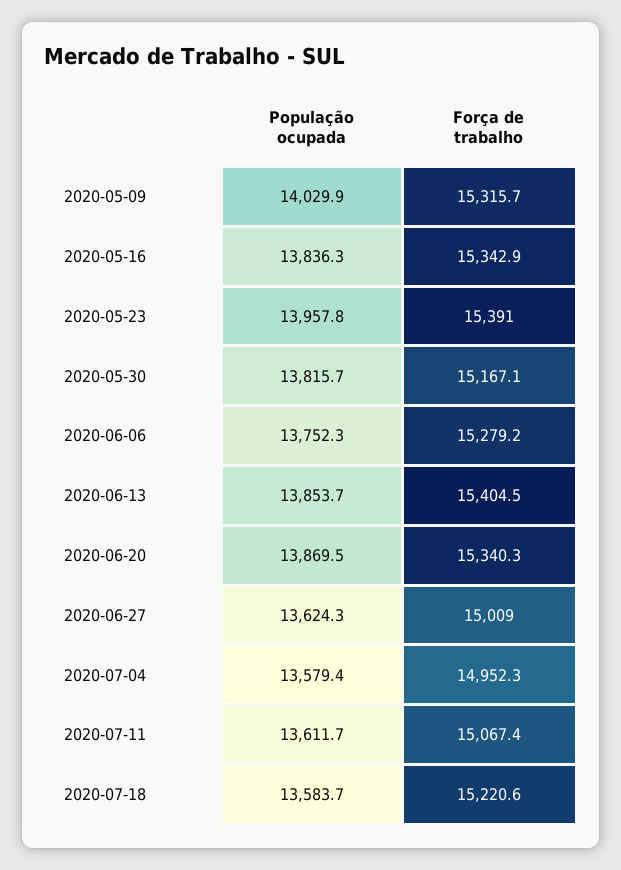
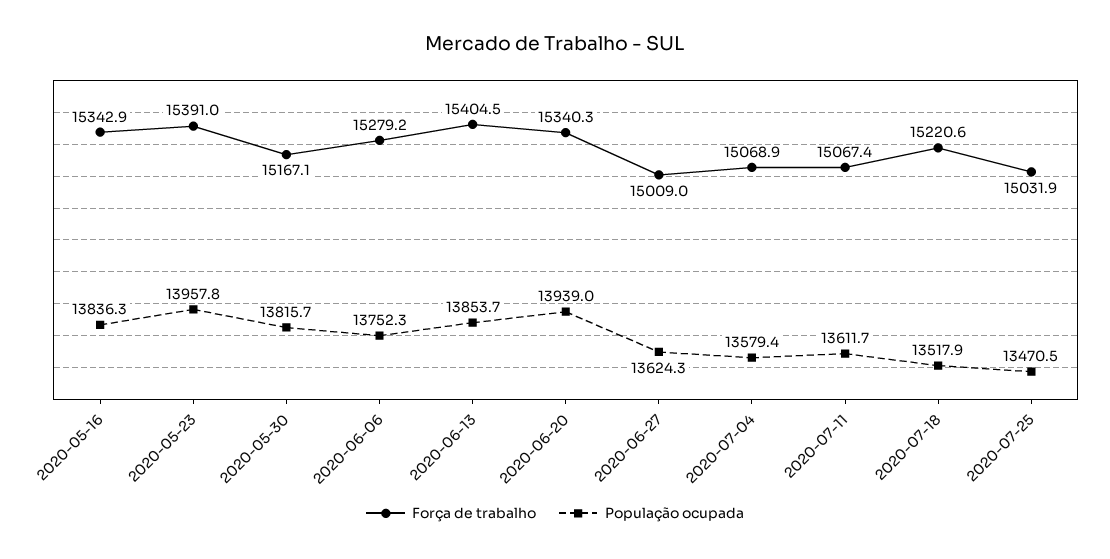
População ocupada, 2020-05-09: 14029.9 -> none
Força de trabalho, 2020-05-09: 15315.7 -> none
População ocupada, 2020-06-20: 13869.5 -> 13939
Força de trabalho, 2020-07-04: 14952.3 -> 15068.9
População ocupada, 2020-07-18: 13583.7 -> 13517.9
Força de trabalho, 2020-07-25: none -> 15031.9
População ocupada, 2020-07-25: none -> 13470.5

